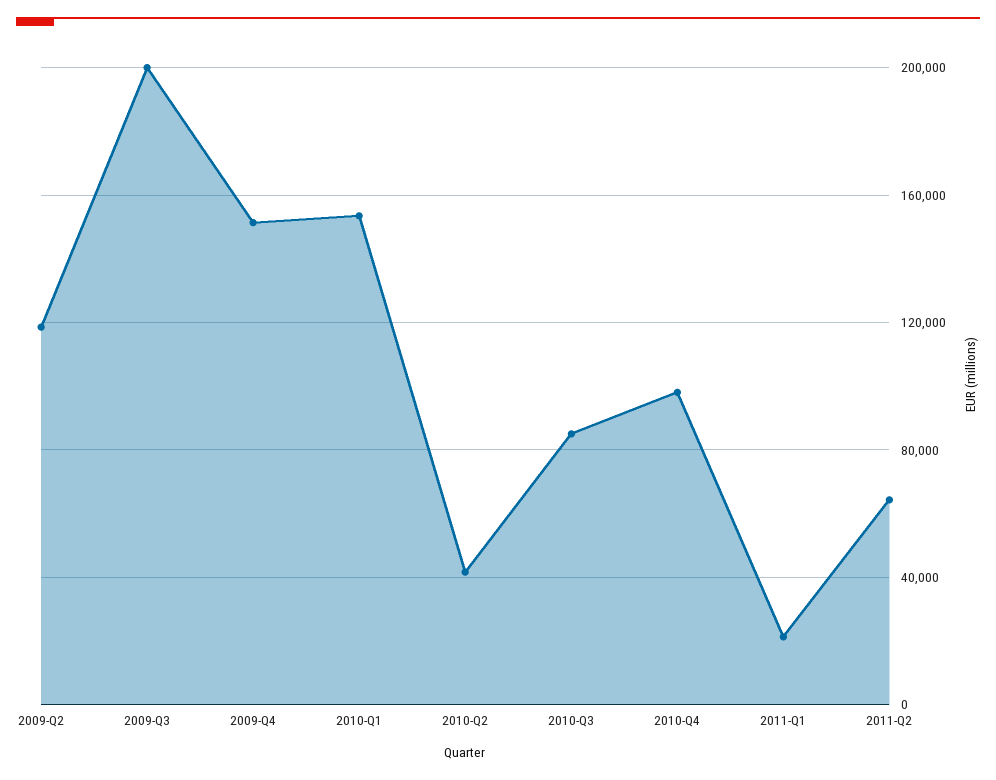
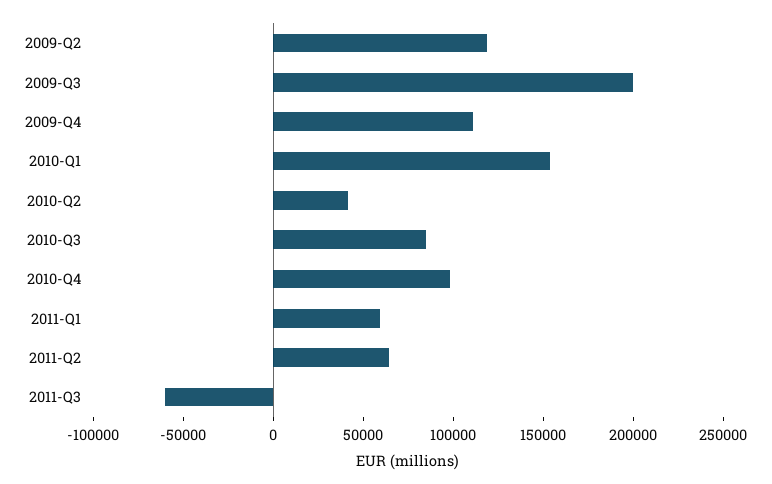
2009-Q4: 150000 -> 110000
2011-Q1: 20000 -> 60000
2011-Q3: none -> -60000

